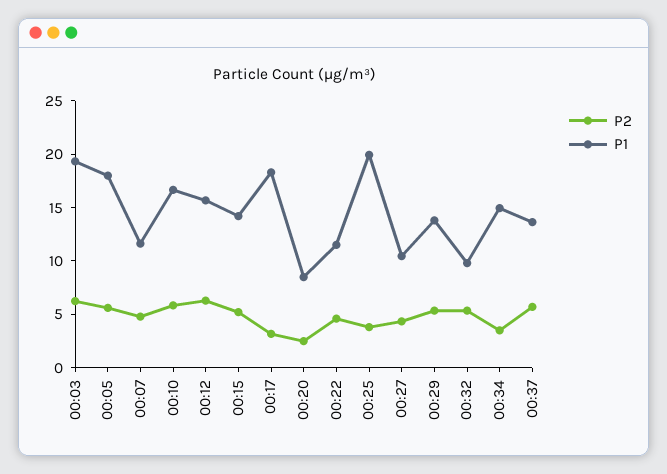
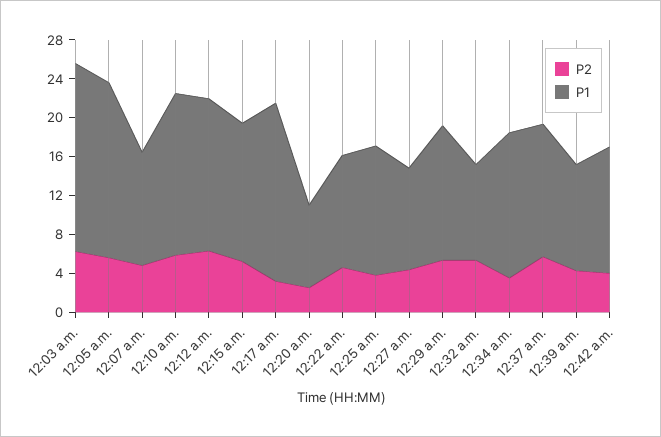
P1, 00:25: 20 -> 13
P2, 12:39 a.m.: none -> 4
P1, 12:39 a.m.: none -> 11
P2, 12:42 a.m.: none -> 4
P1, 12:42 a.m.: none -> 13

